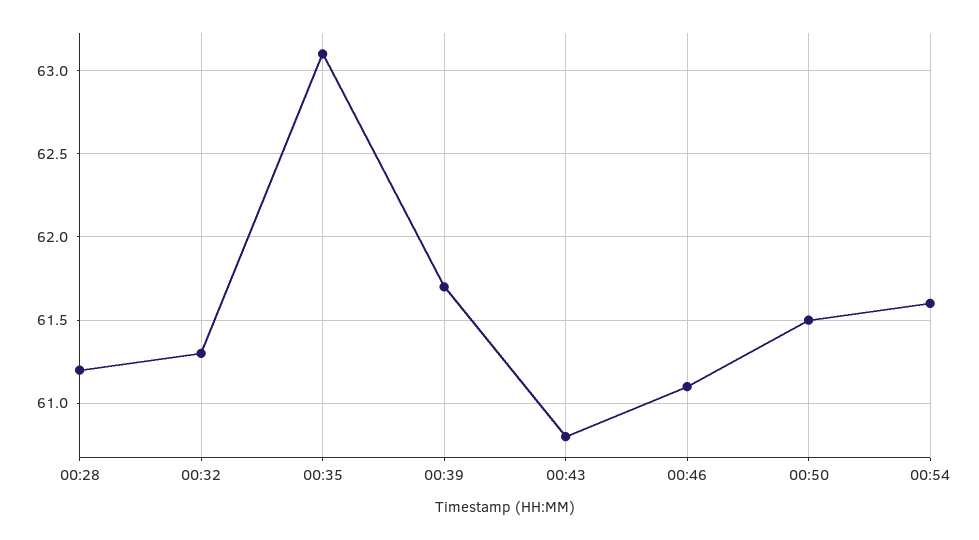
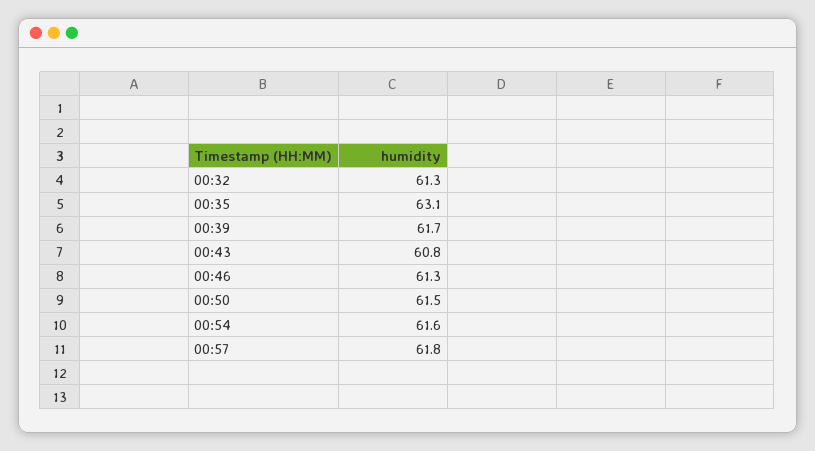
00:28: 61.2 -> none
00:46: 61.1 -> 61.3
00:57: none -> 61.8

